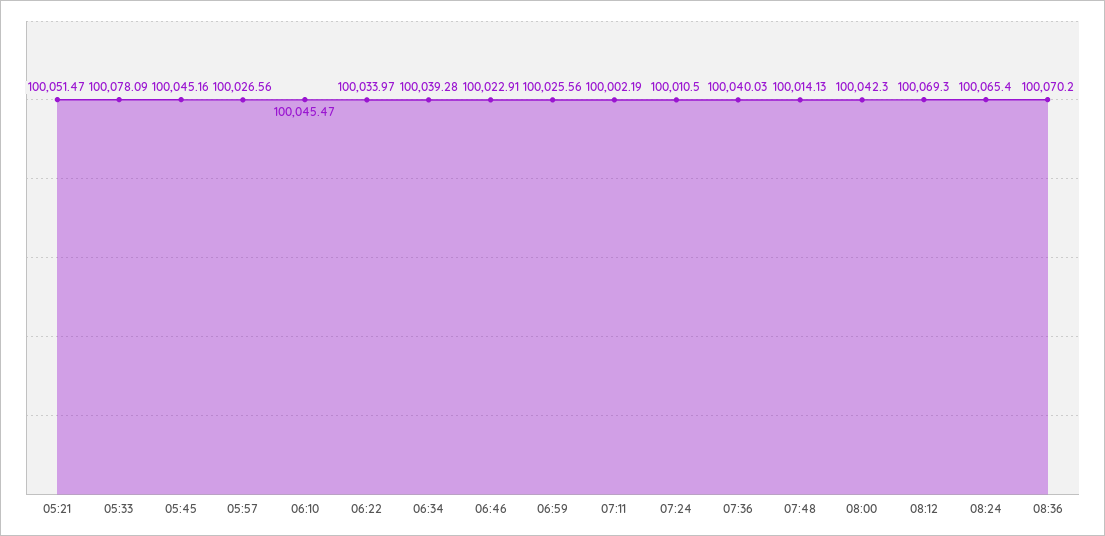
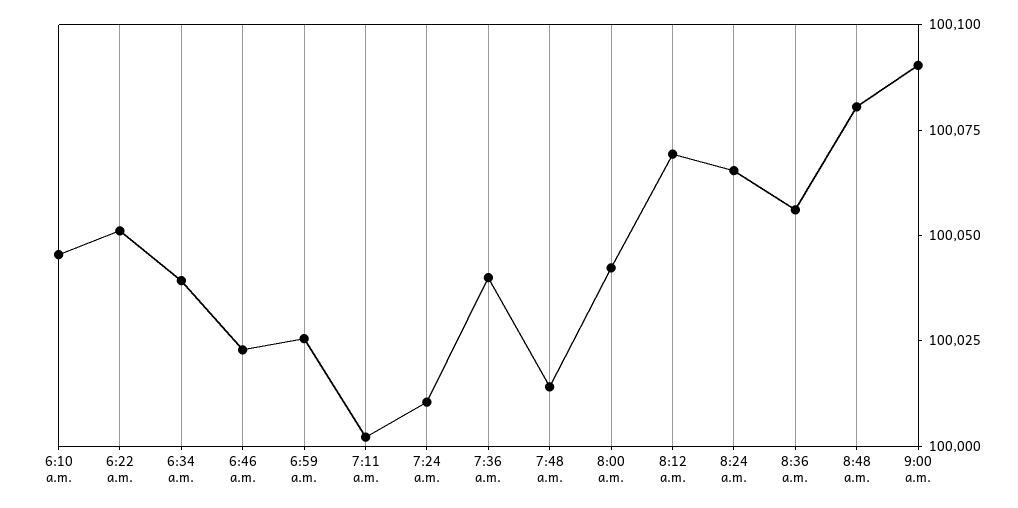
05:21: 100051.47 -> none
05:33: 100078.09 -> none
05:45: 100045.16 -> none
05:57: 100026.56 -> none
06:22: 100033.97 -> 100050
08:36: 100070.2 -> 100055
8:48 a.m.: none -> 100080
9:00 a.m.: none -> 100090

